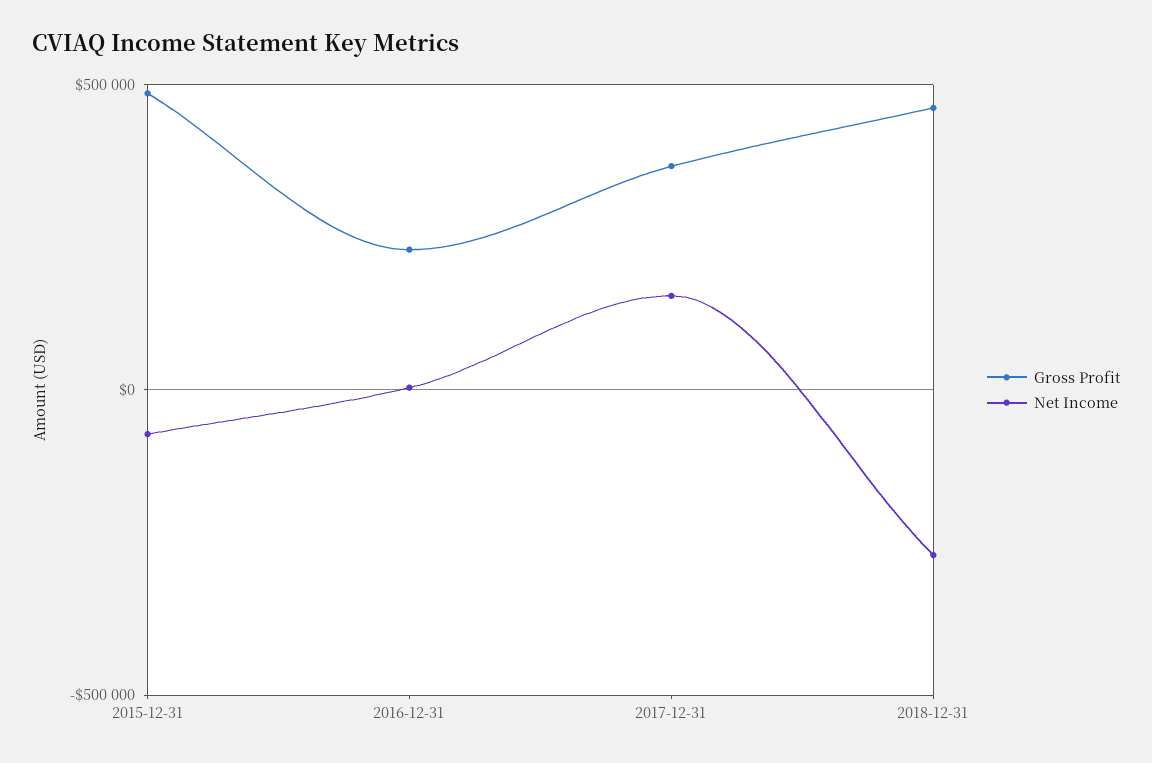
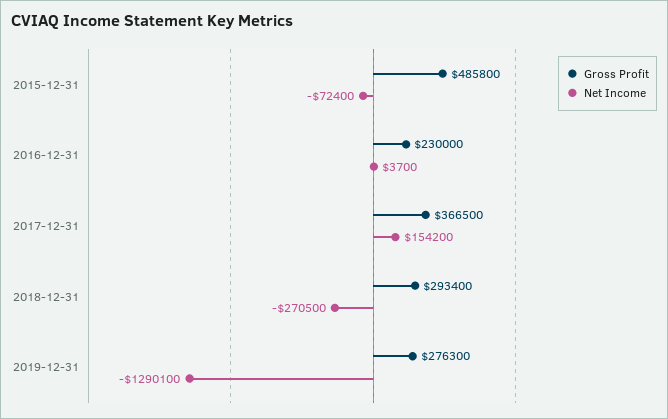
Gross Profit, 2018-12-31: 450000 -> 293400
Gross Profit, 2019-12-31: none -> 276300
Net Income, 2019-12-31: none -> -1290100

